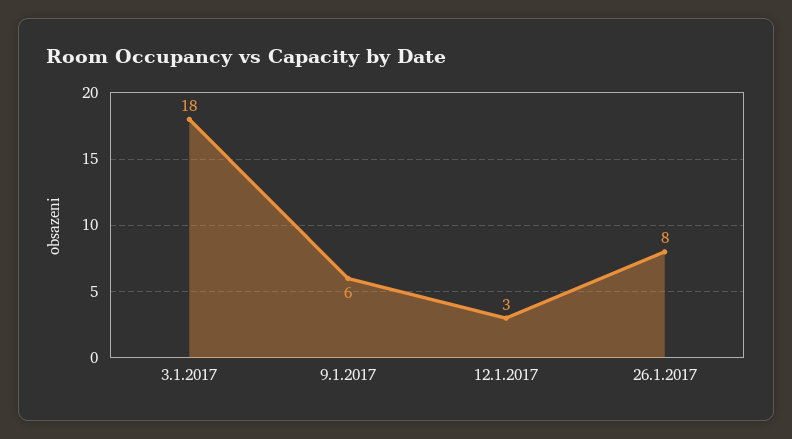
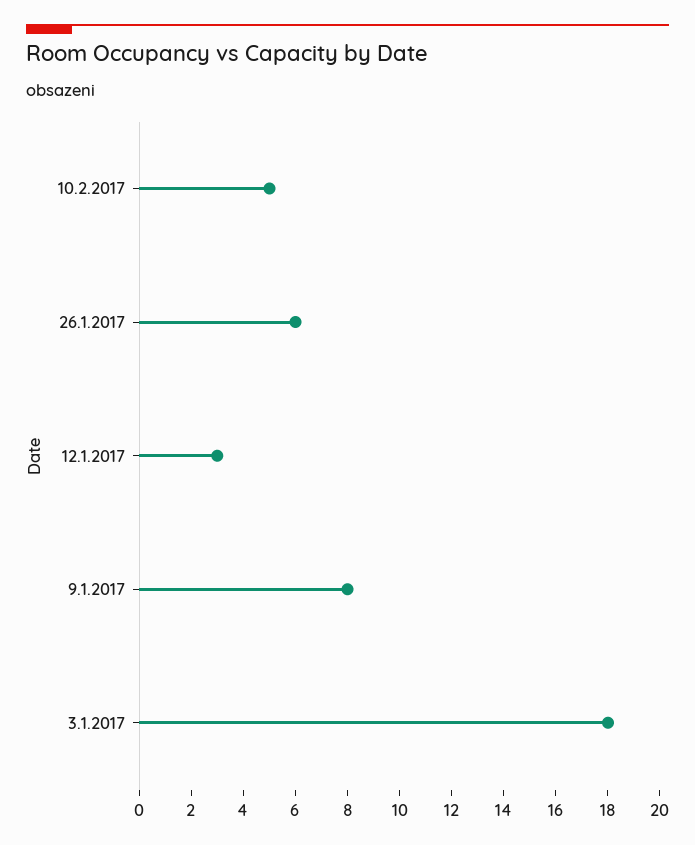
9.1.2017: 6 -> 8
26.1.2017: 8 -> 6
10.2.2017: none -> 5

